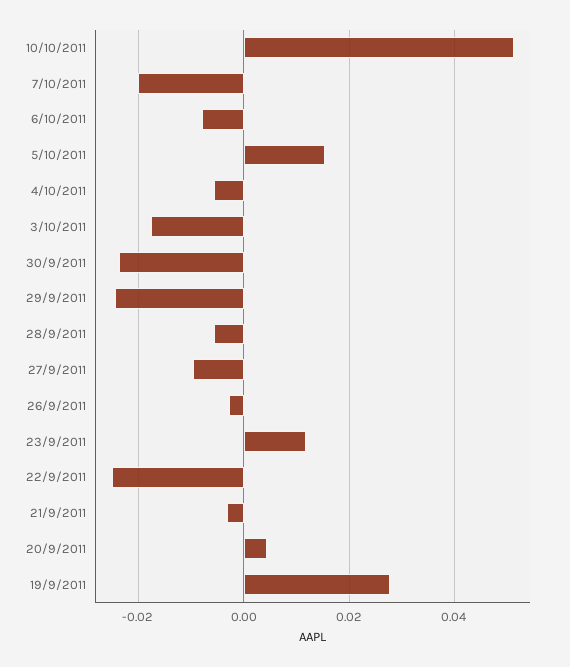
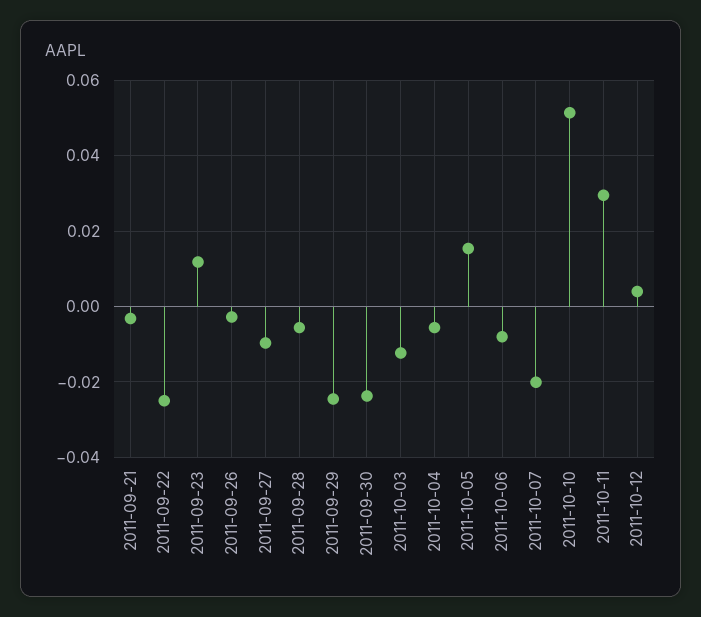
3/10/2011: -0.018 -> -0.012
20/9/2011: 0.004 -> none
19/9/2011: 0.028 -> none
2011-10-11: none -> 0.03
2011-10-12: none -> 0.004

